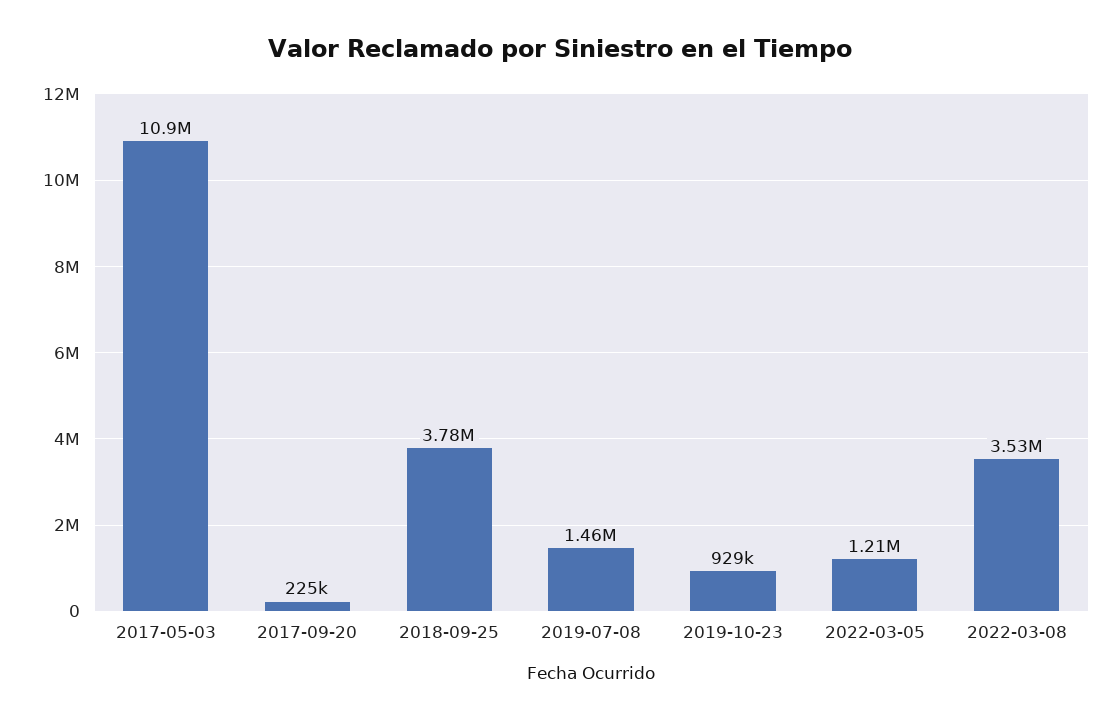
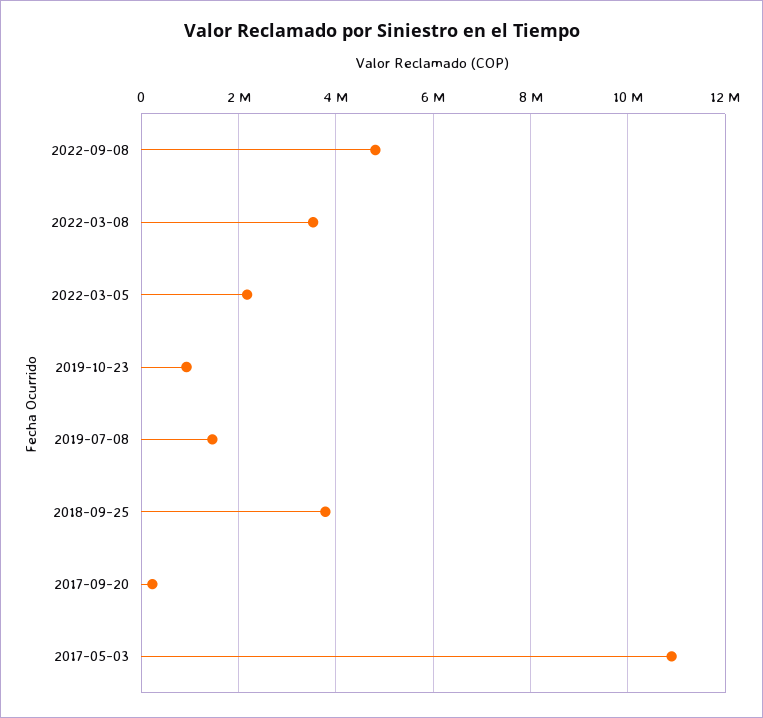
2022-03-05: 1210000 -> 2200000
2022-09-08: none -> 4800000

